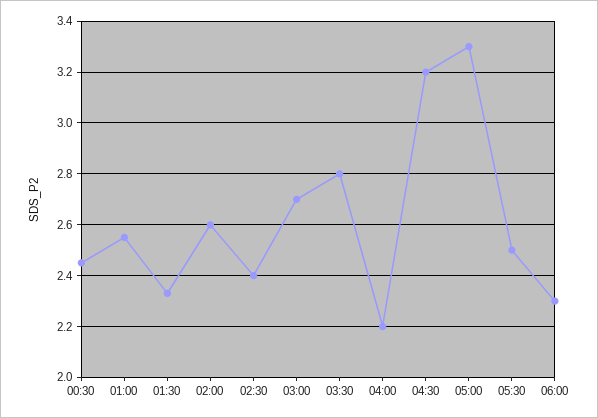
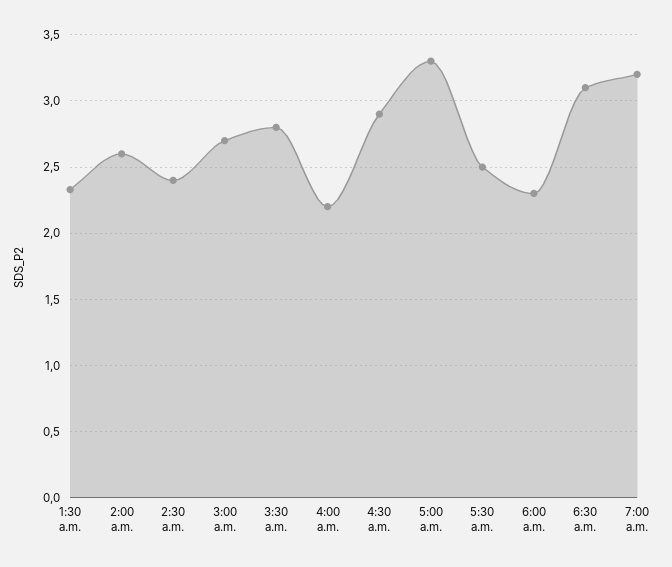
00:30: 2.45 -> none
01:00: 2.55 -> none
04:30: 3.2 -> 2.9
6:30 a.m.: none -> 3.1
7:00 a.m.: none -> 3.2

